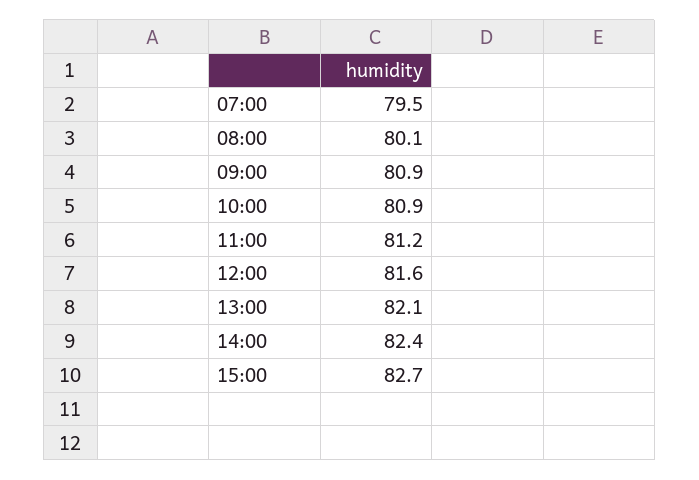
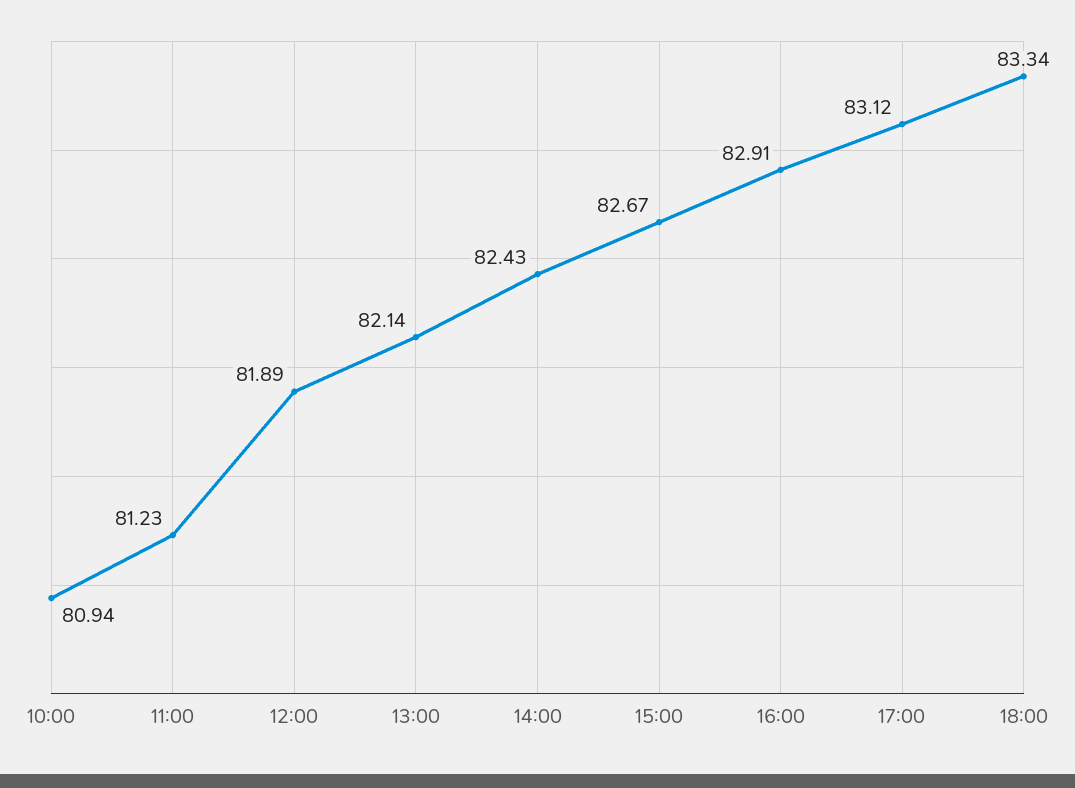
07:00: 79.5 -> none
08:00: 80.1 -> none
09:00: 80.9 -> none
12:00: 81.6 -> 81.89
16:00: none -> 82.91
17:00: none -> 83.12
18:00: none -> 83.34

